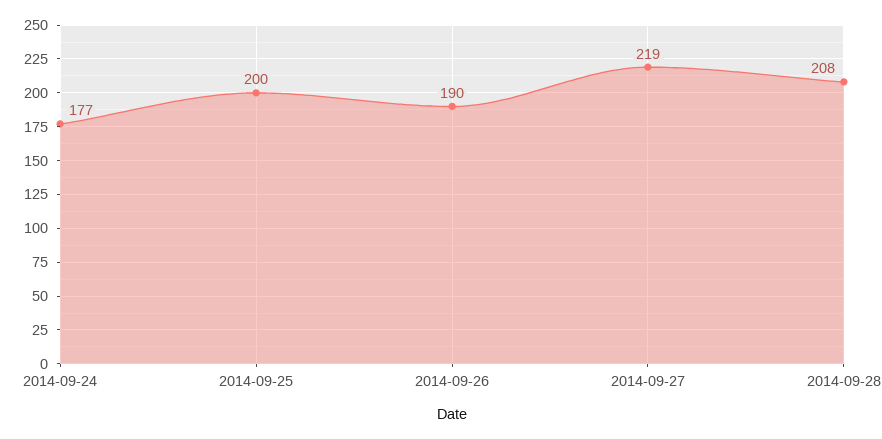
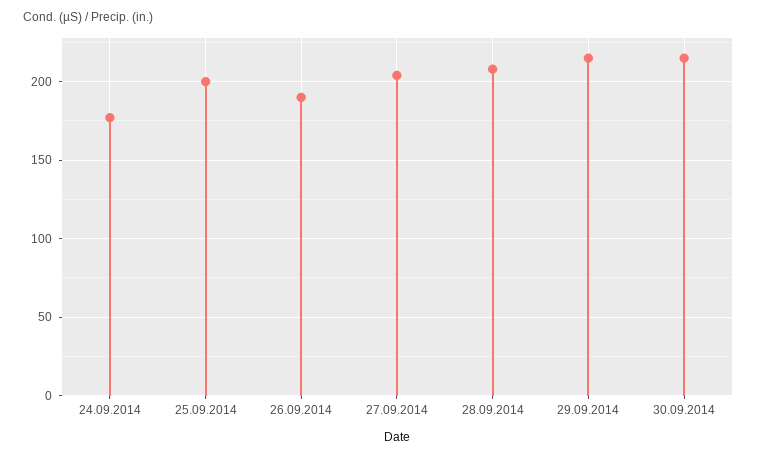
2014-09-27: 219 -> 205
29.09.2014: none -> 215
30.09.2014: none -> 215

